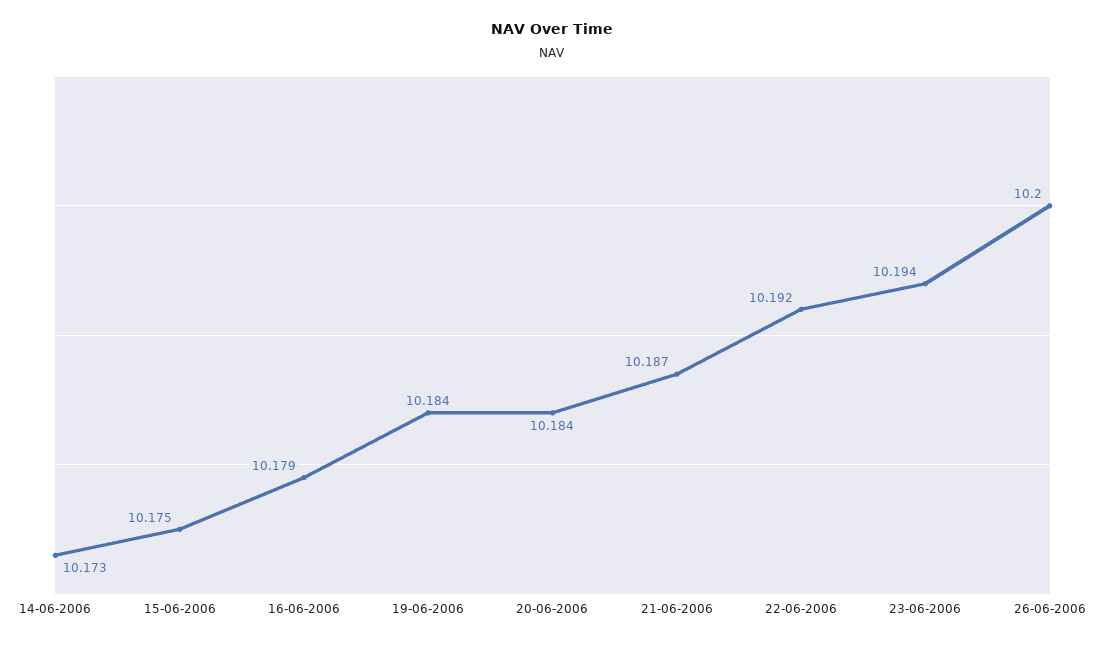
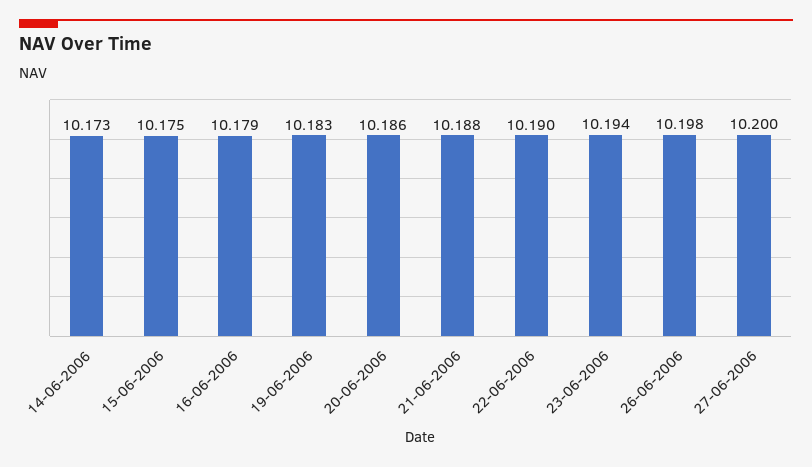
19-06-2006: 10.184 -> 10.183
20-06-2006: 10.184 -> 10.186
21-06-2006: 10.187 -> 10.188
22-06-2006: 10.192 -> 10.19
26-06-2006: 10.2 -> 10.198
27-06-2006: none -> 10.2

